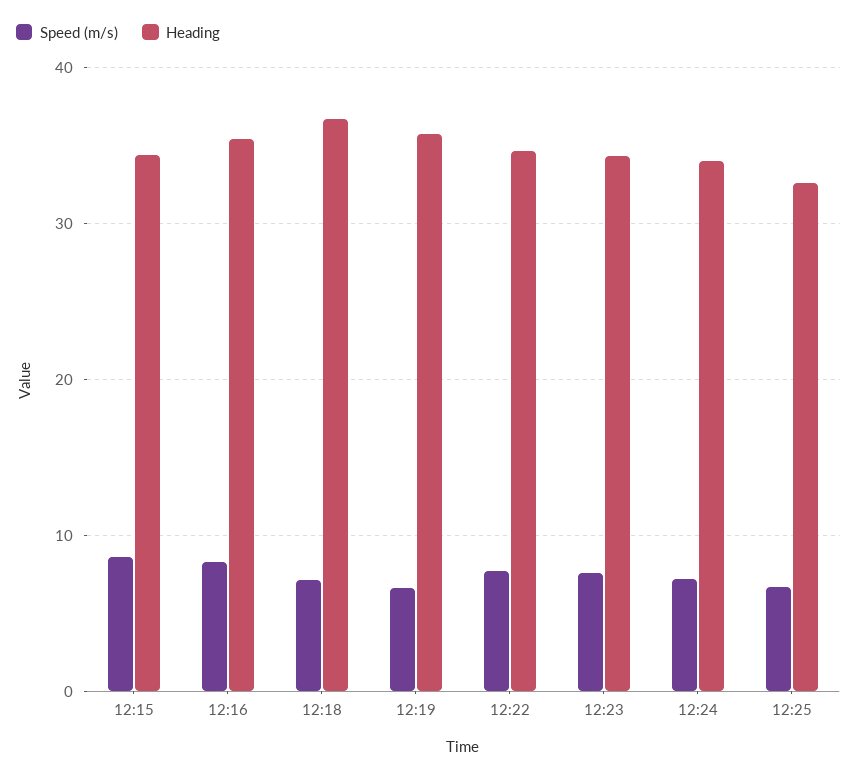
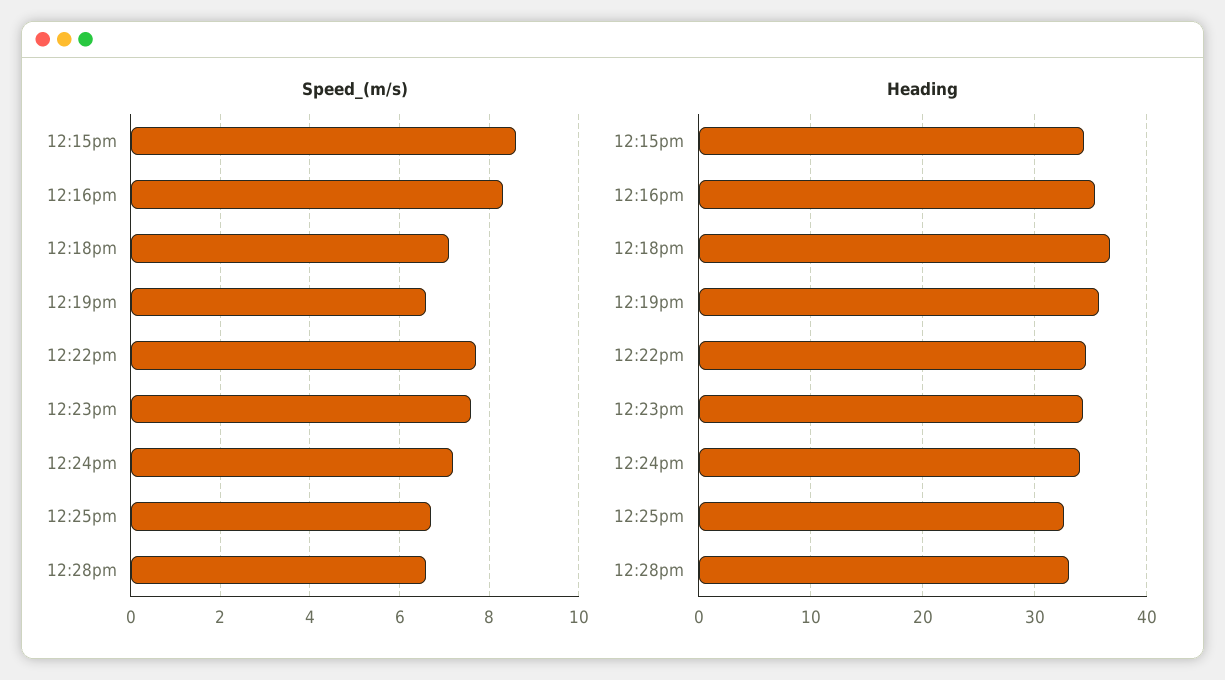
Speed (m/s), 12:28pm: none -> 6.5
Heading, 12:28pm: none -> 33

